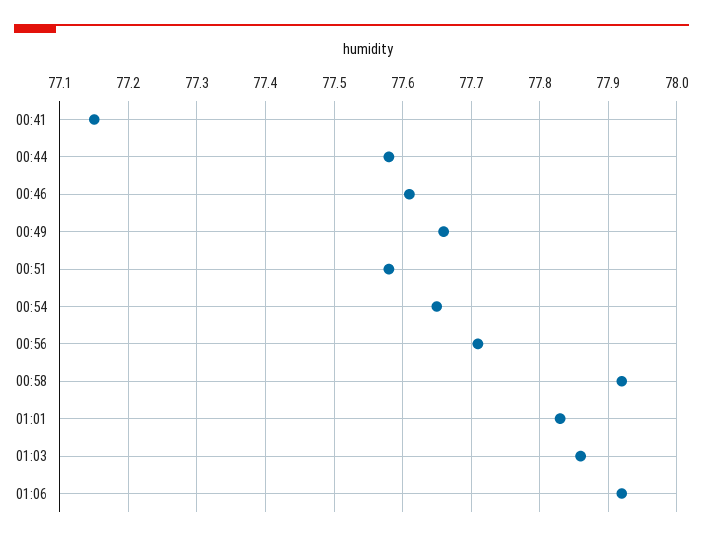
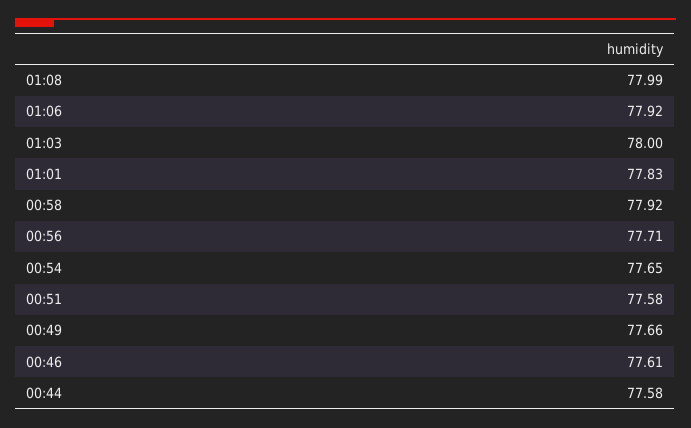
00:41: 77.15 -> none
01:03: 77.86 -> 78
01:08: none -> 77.99

